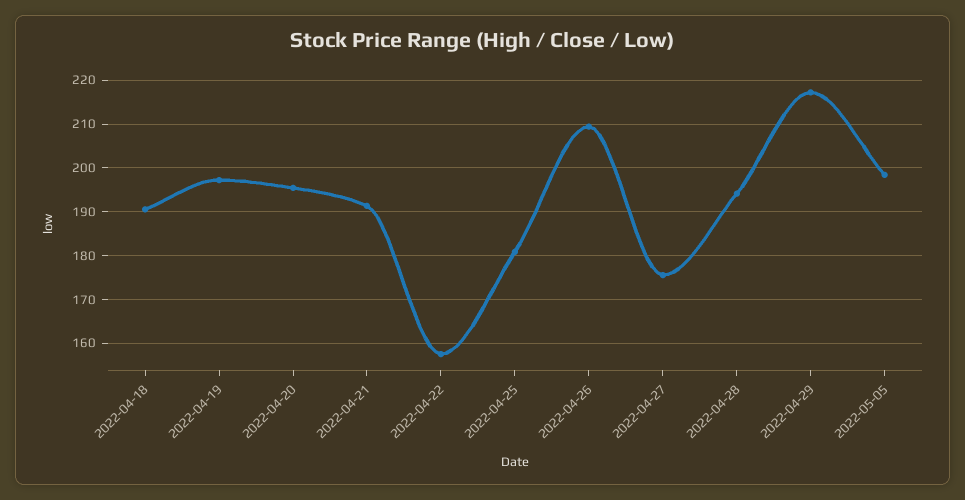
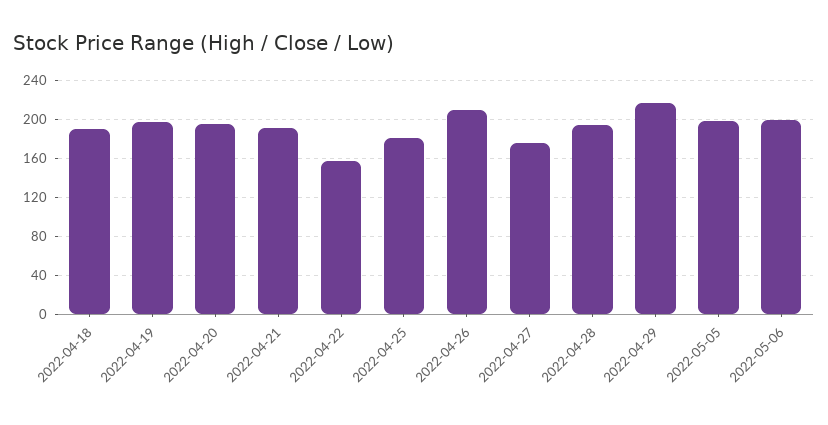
2022-05-06: none -> 200

